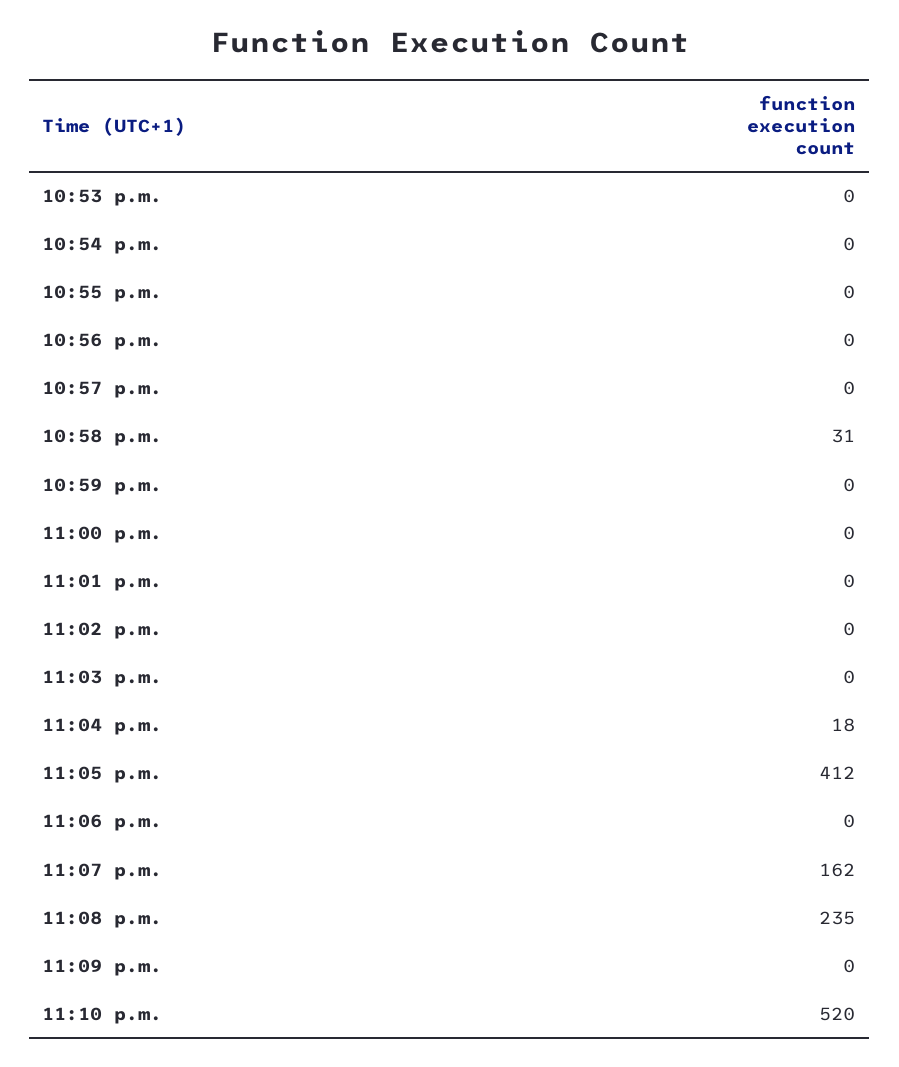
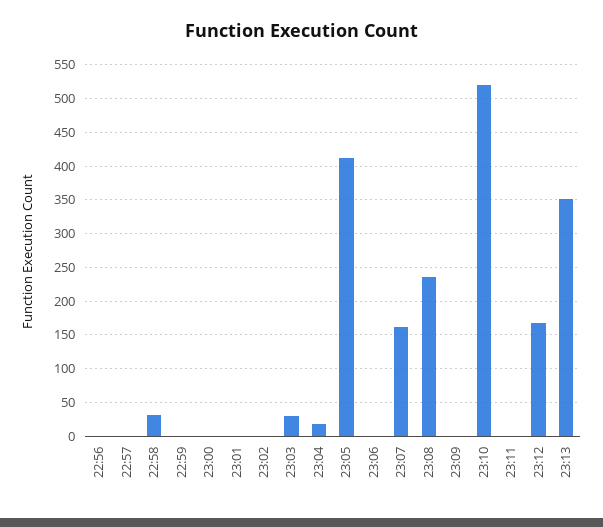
10:53 p.m.: 0 -> none
10:54 p.m.: 0 -> none
10:55 p.m.: 0 -> none
11:03 p.m.: 0 -> 30
23:11: none -> 0
23:12: none -> 170
23:13: none -> 350

